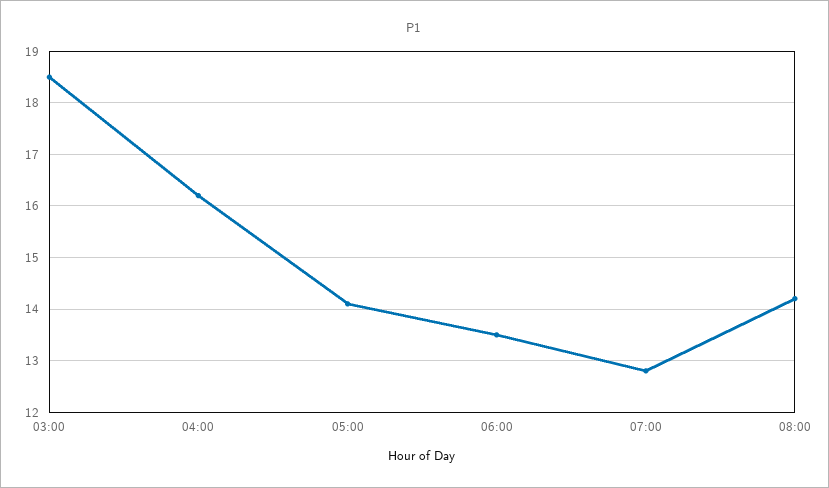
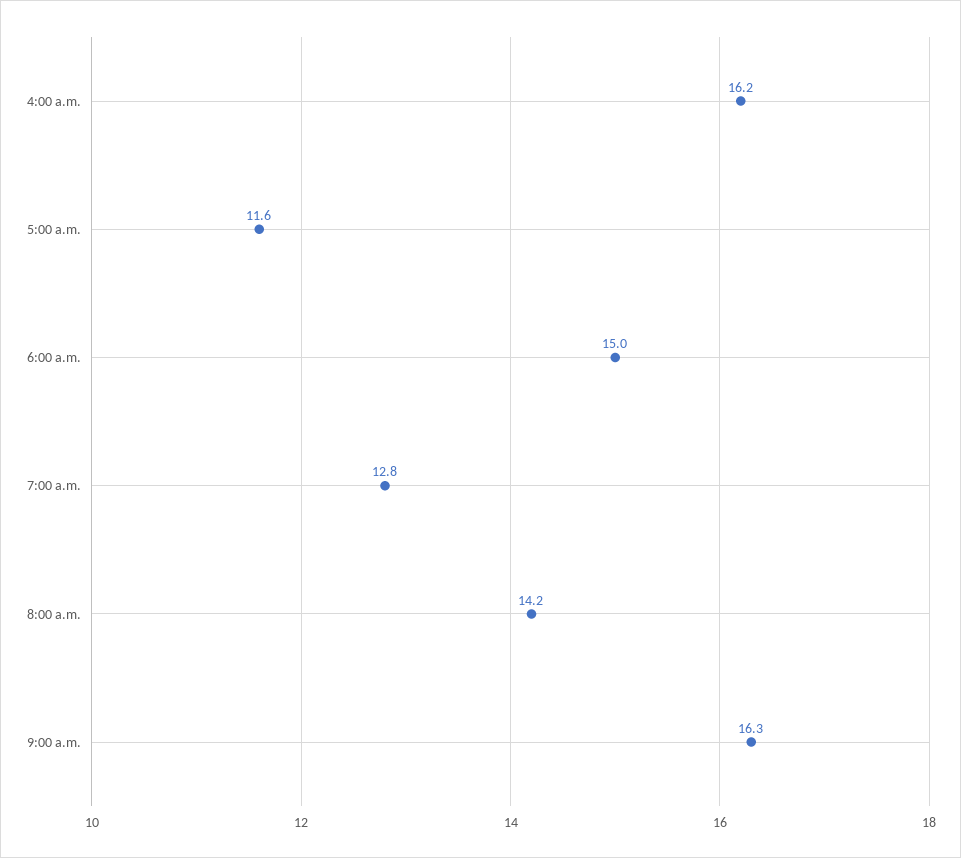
03:00: 18.5 -> none
05:00: 14 -> 11.6
06:00: 13.5 -> 15
9:00 a.m.: none -> 16.3

